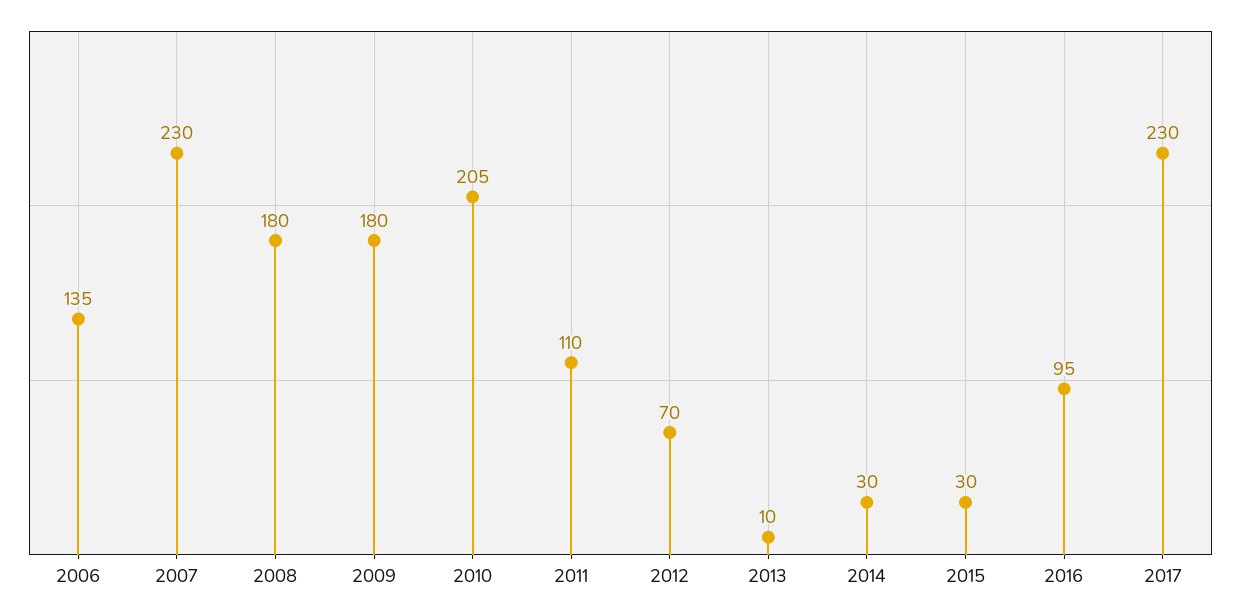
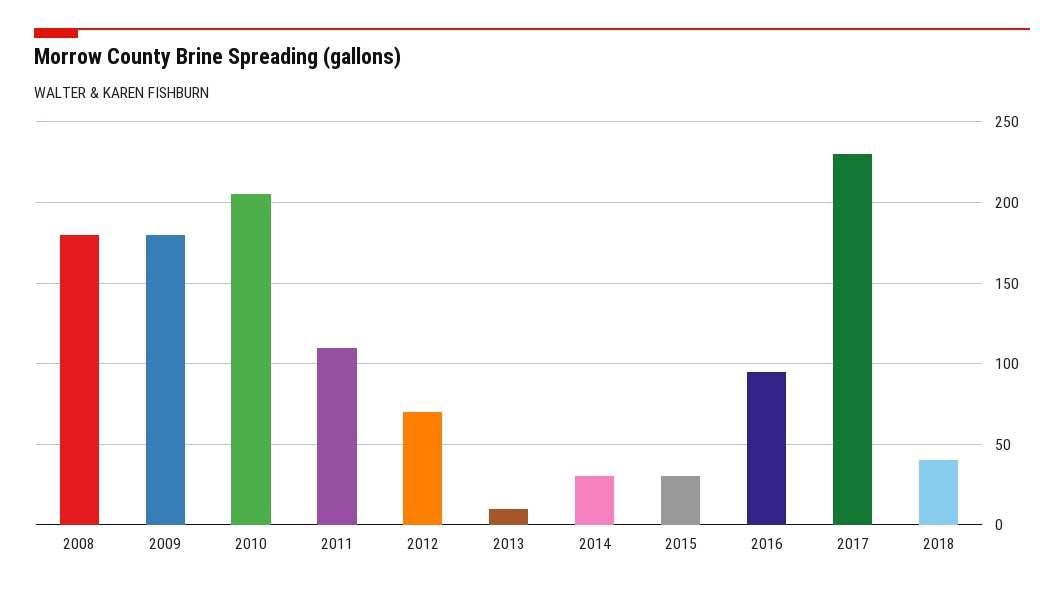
2006: 135 -> none
2007: 230 -> none
2018: none -> 40

